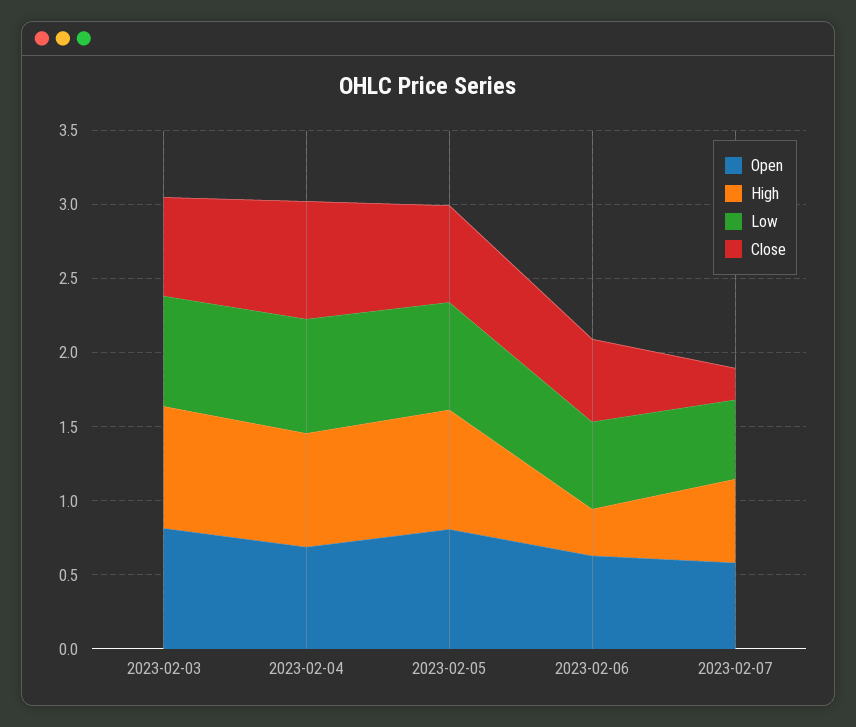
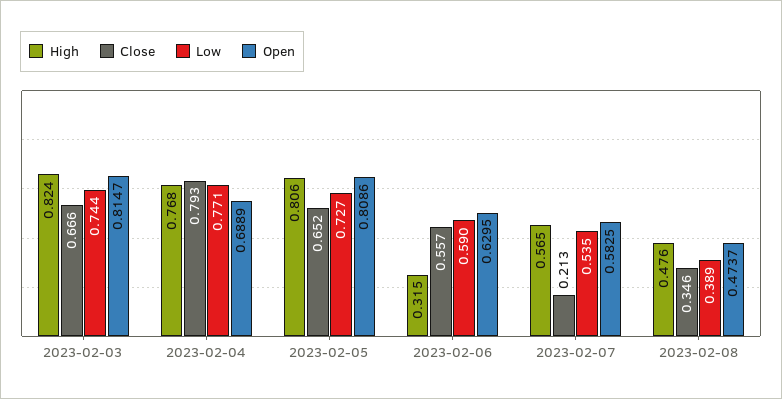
High, 2023-02-08: none -> 0.476
Close, 2023-02-08: none -> 0.346
Low, 2023-02-08: none -> 0.389
Open, 2023-02-08: none -> 0.4737

